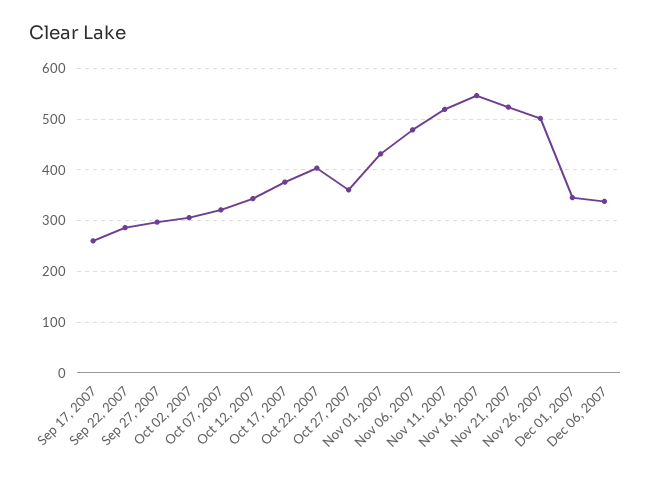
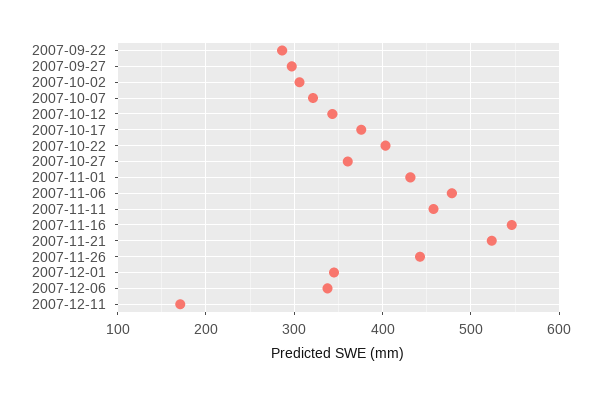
Sep 17, 2007: 260 -> none
Nov 11, 2007: 520 -> 460
Nov 26, 2007: 500 -> 440
2007-12-11: none -> 170

